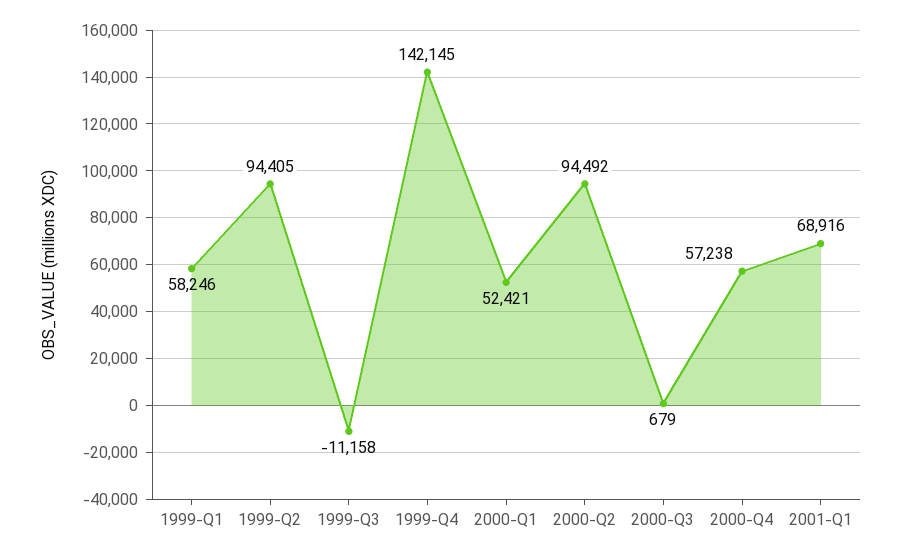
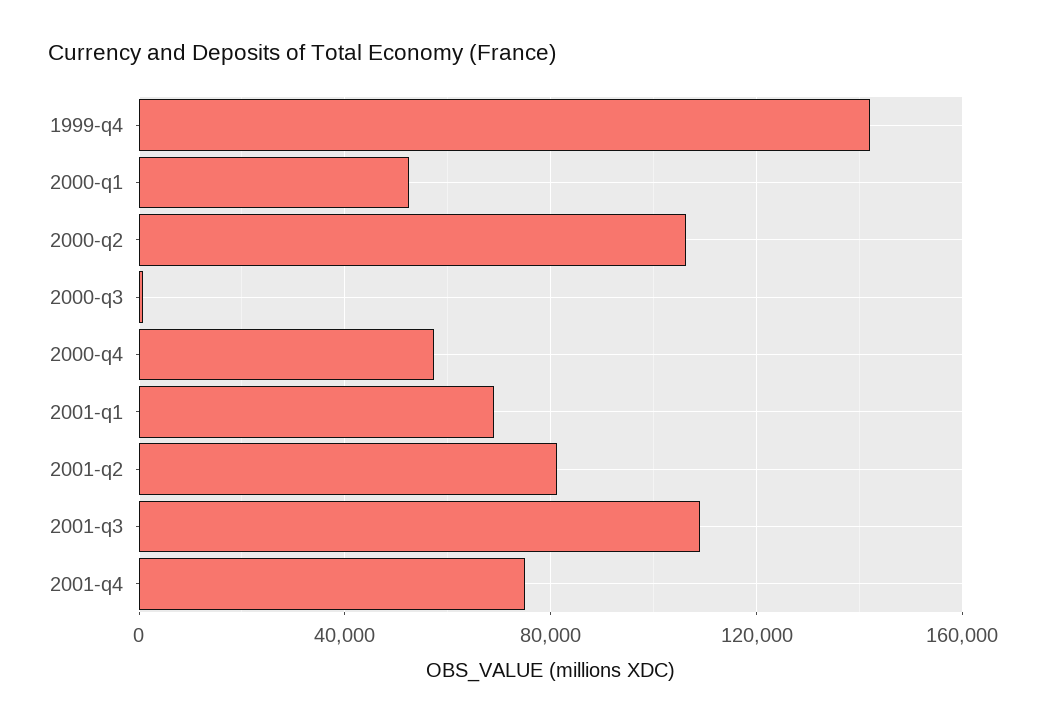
1999-Q1: 58246 -> none
1999-Q2: 94405 -> none
1999-Q3: -11158 -> none
2000-Q2: 94492 -> 105000
2001-q2: none -> 80000
2001-q3: none -> 110000
2001-q4: none -> 75000

